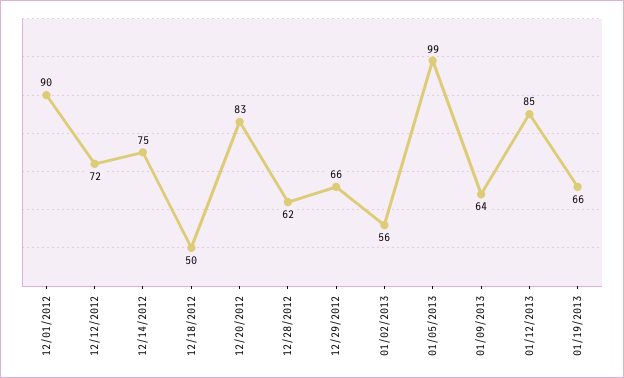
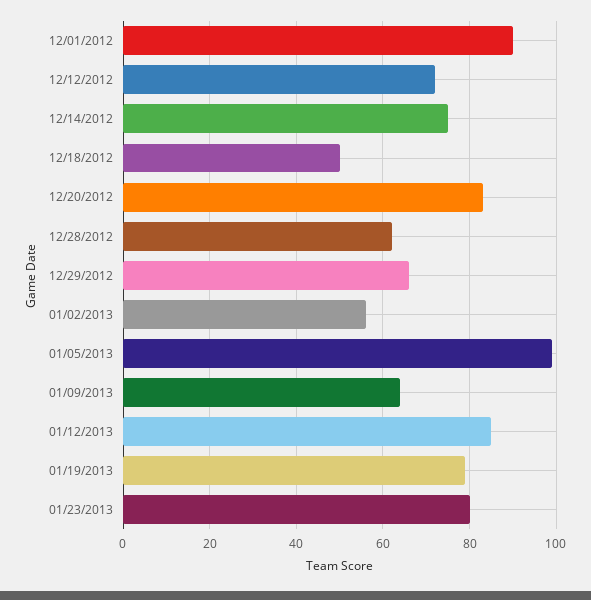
01/19/2013: 66 -> 80
01/23/2013: none -> 80

